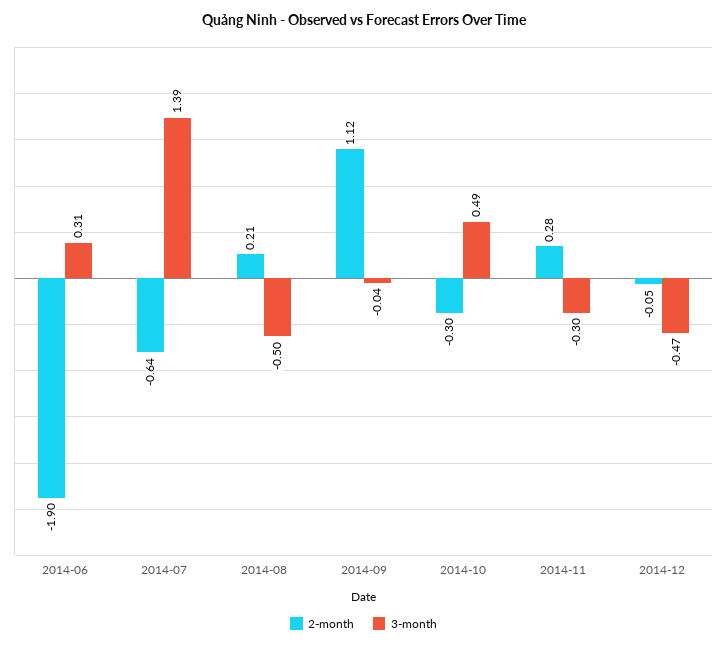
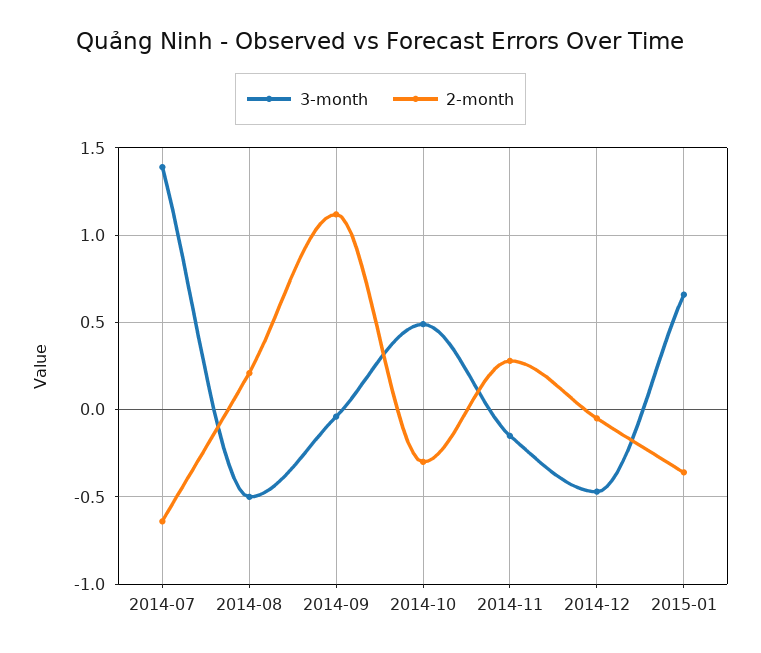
2-month, 2014-06: -1.9 -> none
3-month, 2014-06: 0.31 -> none
3-month, 2014-11: -0.3 -> -0.15
3-month, 2015-01: none -> 0.65
2-month, 2015-01: none -> -0.35

